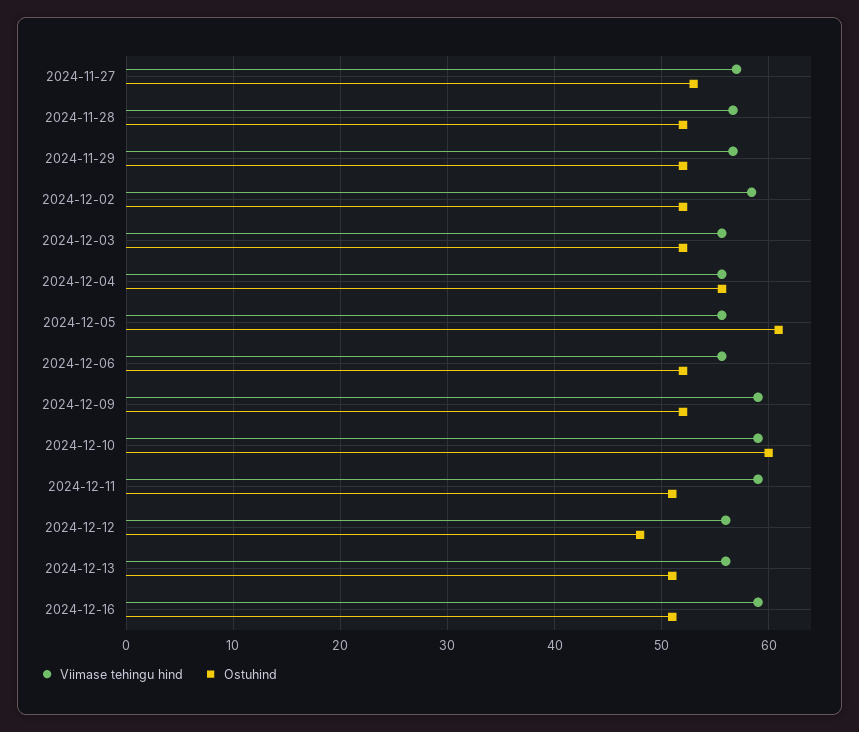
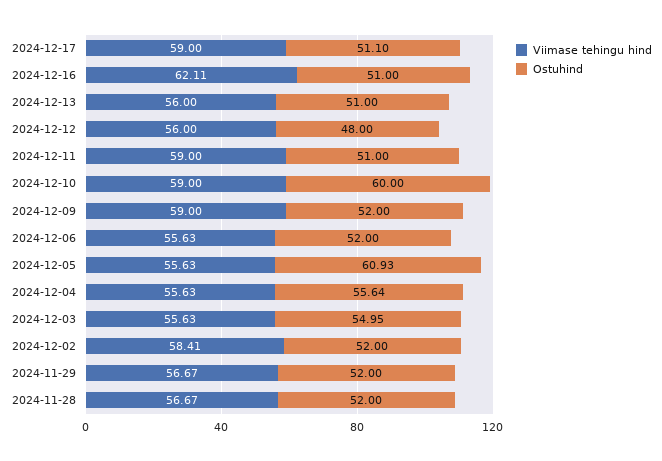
Viimase tehingu hind, 2024-11-27: 57 -> none
Ostuhind, 2024-11-27: 53 -> none
Ostuhind, 2024-12-03: 52 -> 54.95
Viimase tehingu hind, 2024-12-16: 59 -> 62.11
Viimase tehingu hind, 2024-12-17: none -> 59
Ostuhind, 2024-12-17: none -> 51.1

